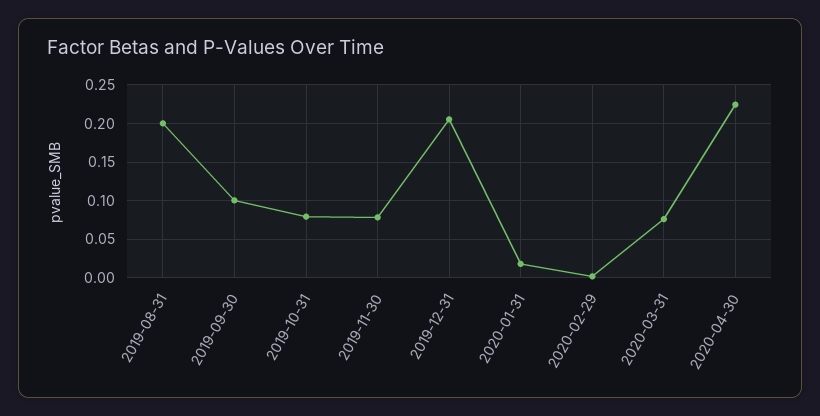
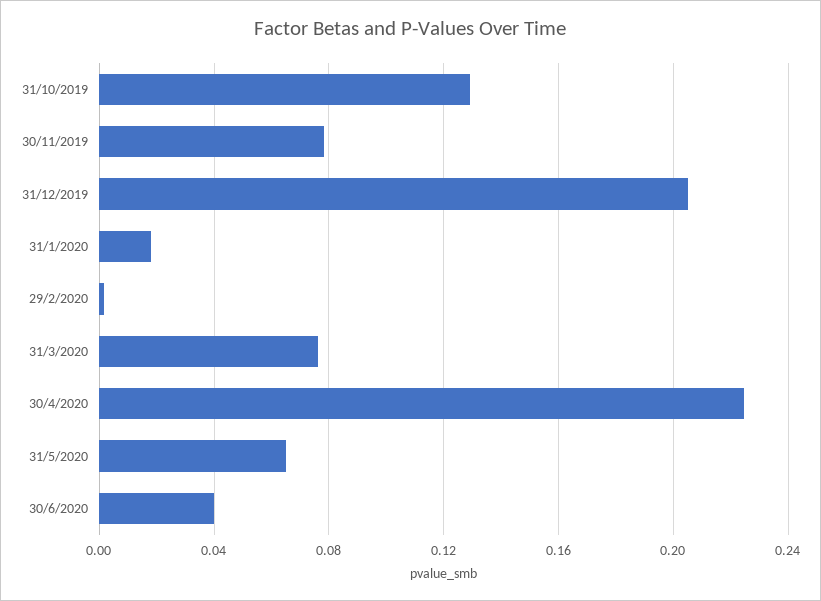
2019-08-31: 0.2 -> none
2019-09-30: 0.1 -> none
2019-10-31: 0.08 -> 0.13
31/5/2020: none -> 0.065
30/6/2020: none -> 0.04

